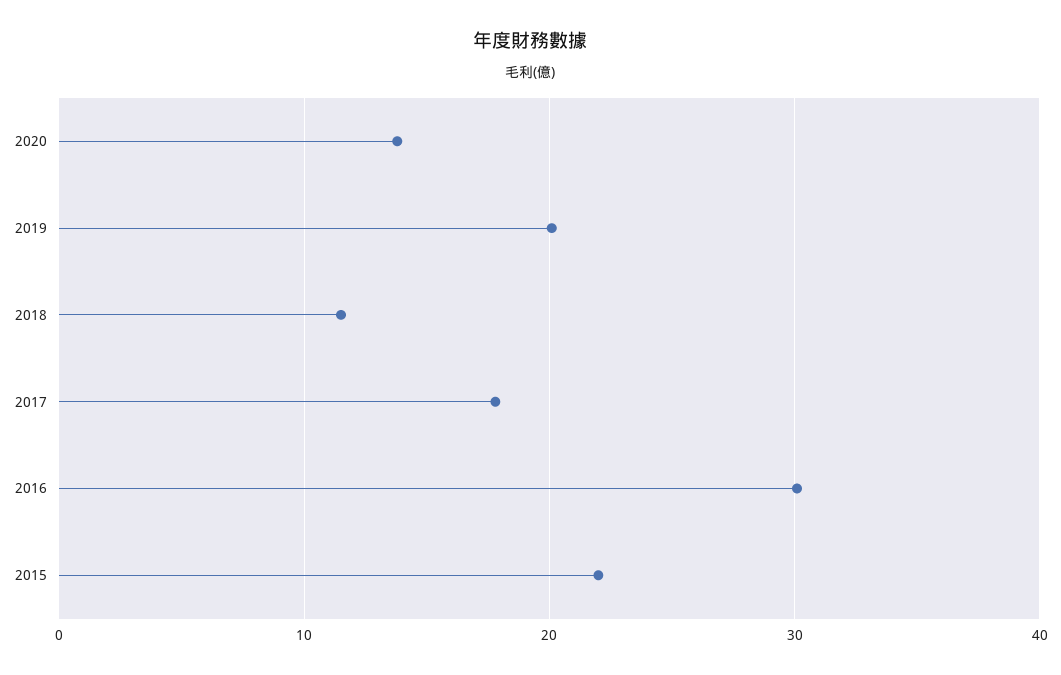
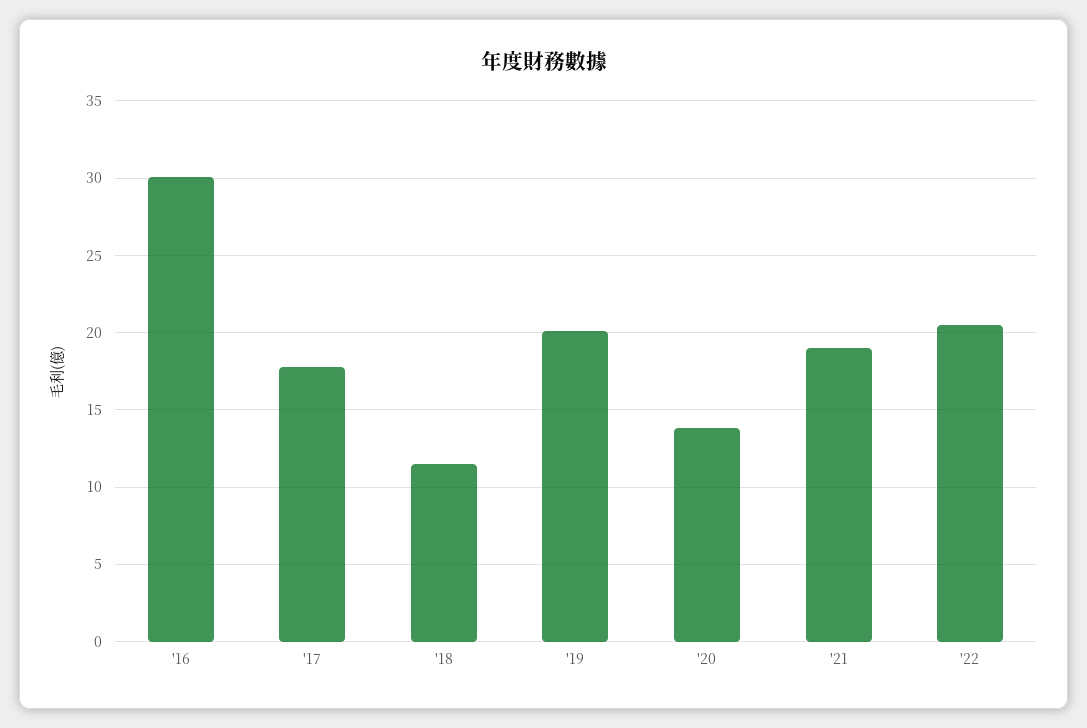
2015: 22 -> none
'21: none -> 19
'22: none -> 20.5

